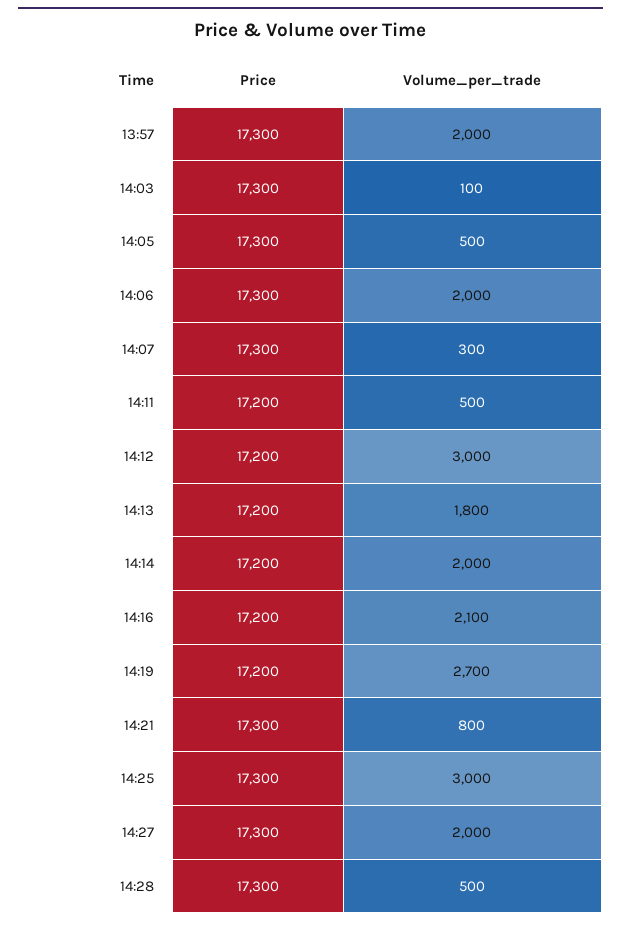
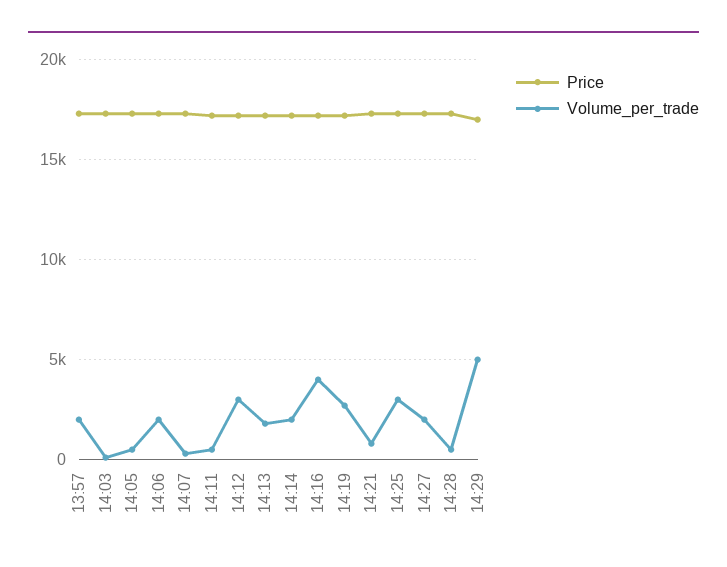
Volume_per_trade, 14:16: 2100 -> 4000
Price, 14:29: none -> 17000
Volume_per_trade, 14:29: none -> 5000

